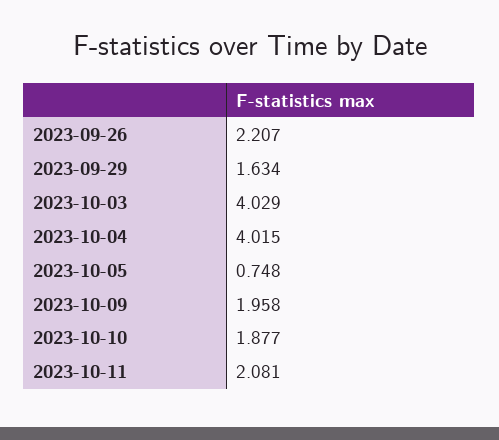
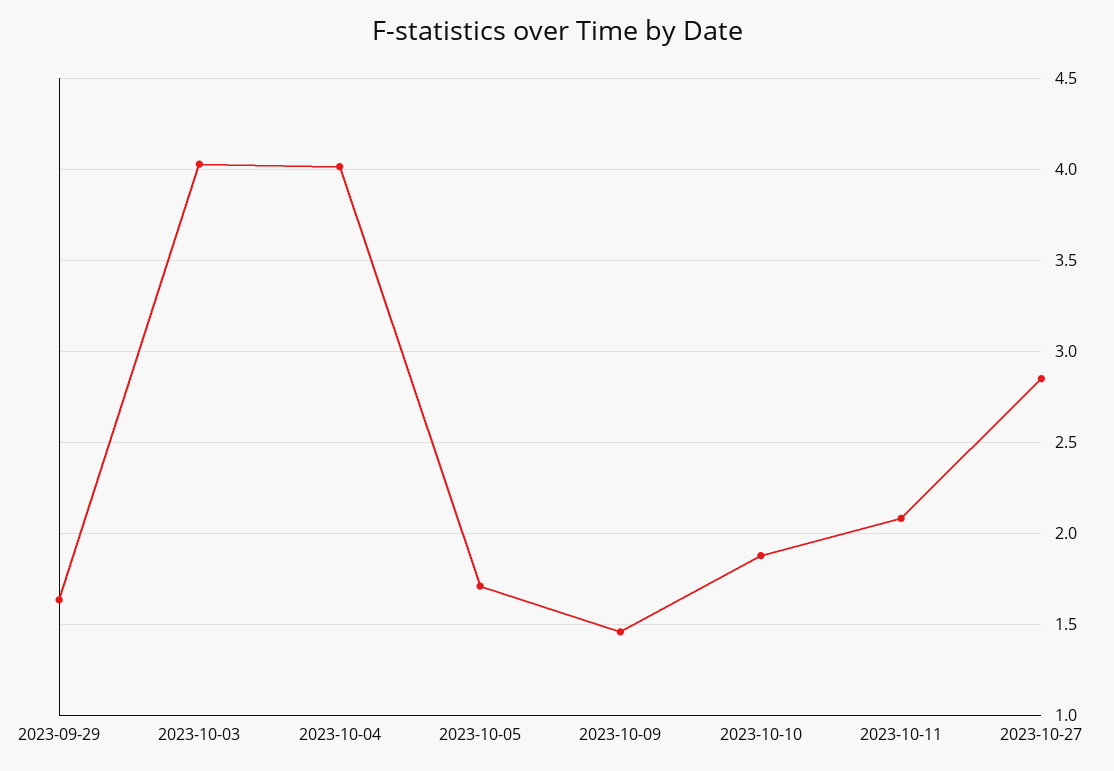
2023-09-26: 2.207 -> none
2023-10-05: 0.748 -> 1.7
2023-10-09: 1.958 -> 1.45
2023-10-27: none -> 2.85

